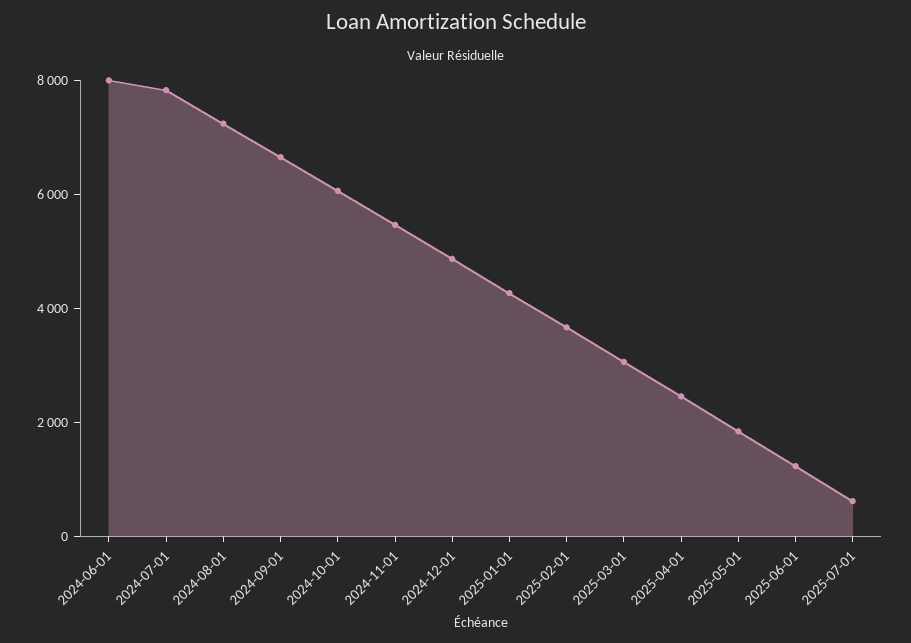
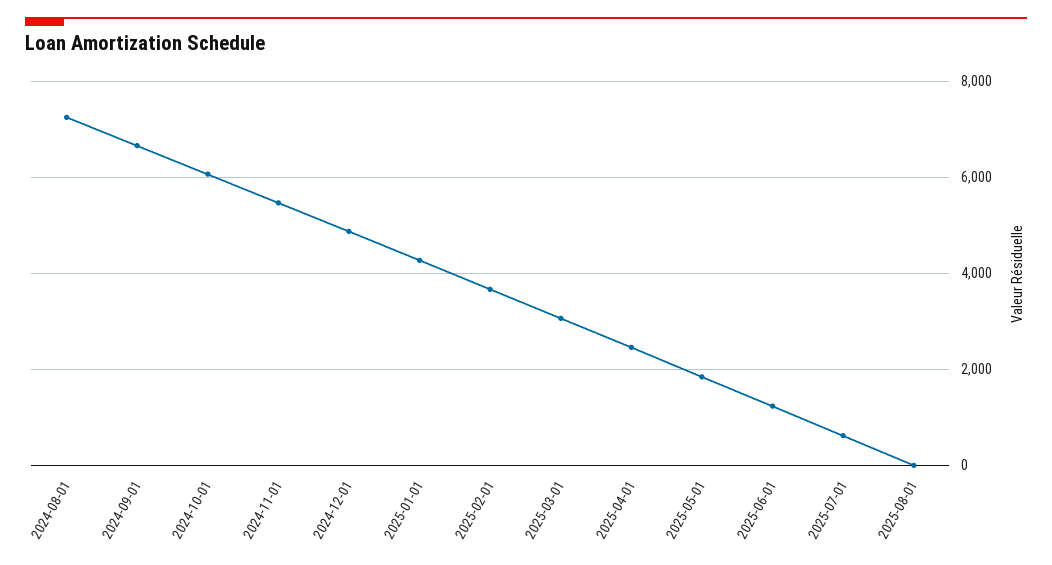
2024-06-01: 8000 -> none
2024-07-01: 8000 -> none
2025-08-01: none -> 0

